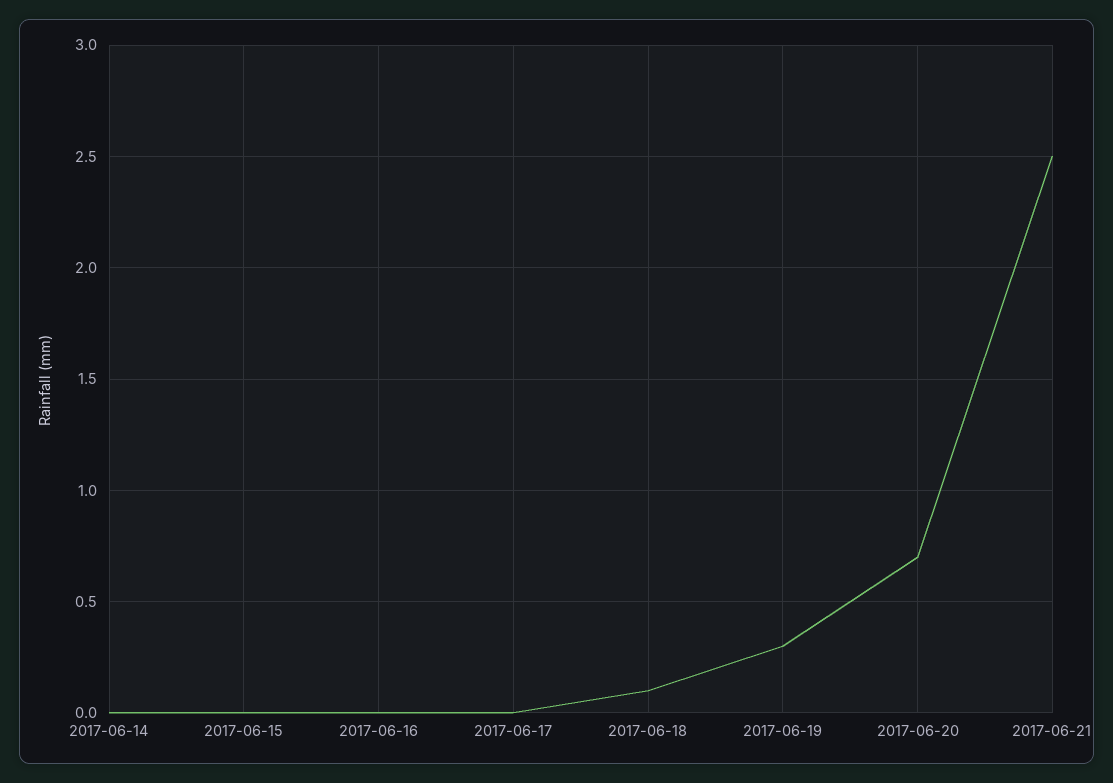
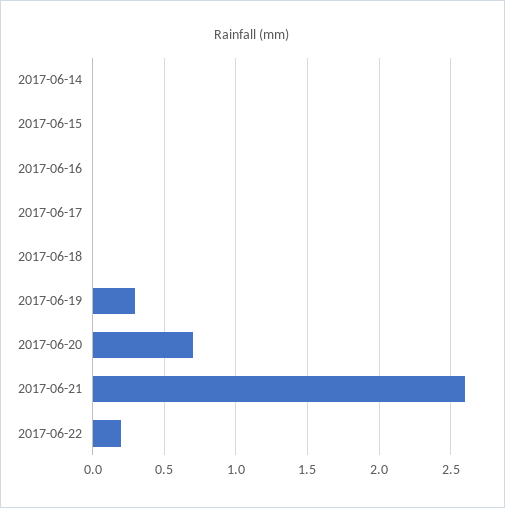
2017-06-18: 0.1 -> 0
2017-06-21: 2.5 -> 2.6
2017-06-22: none -> 0.2

